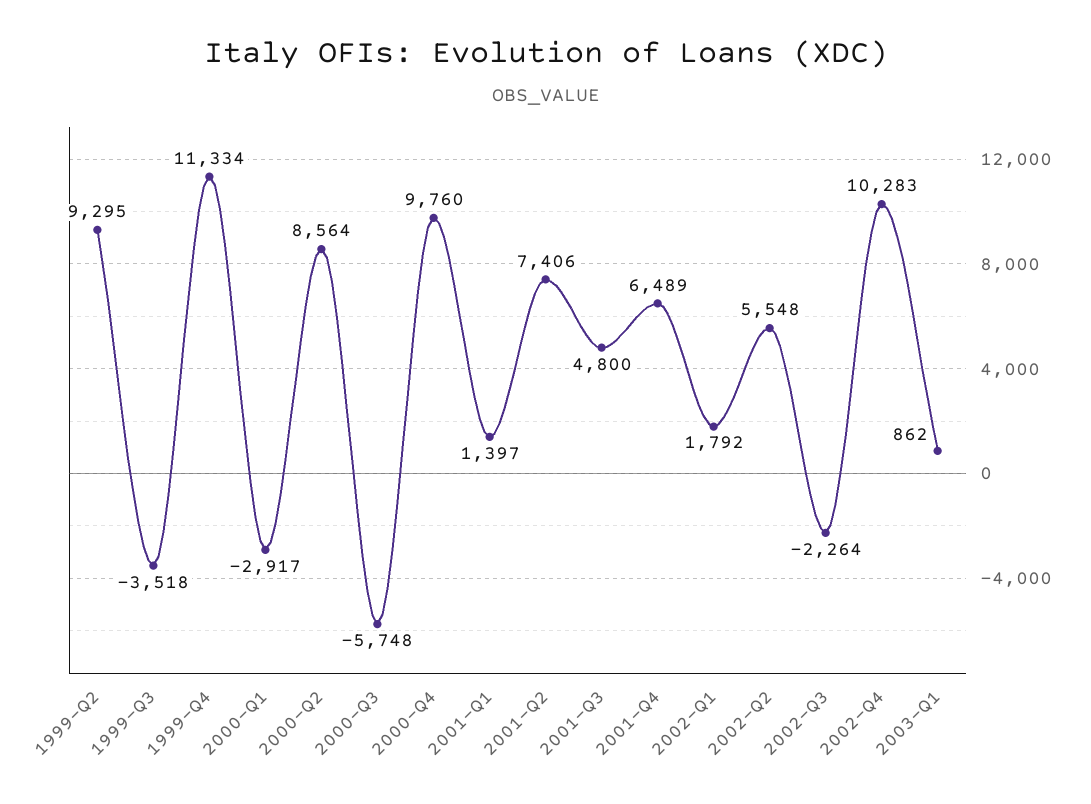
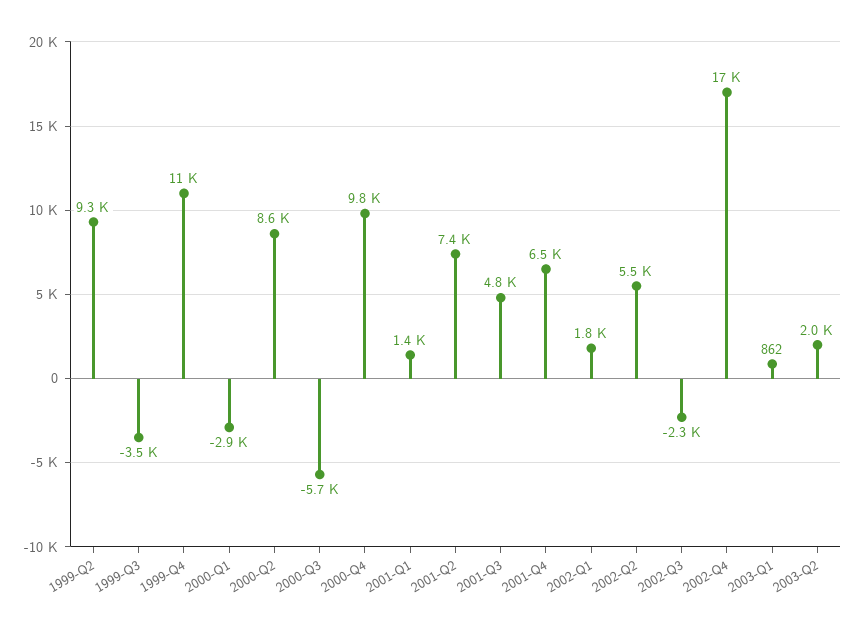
2002-Q4: 10283 -> 17000
2003-Q2: none -> 2000

